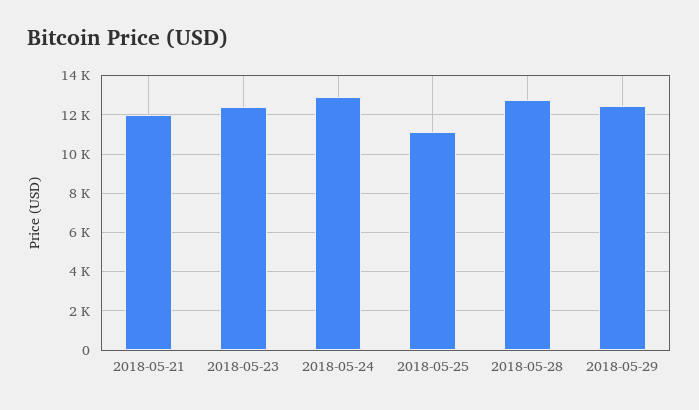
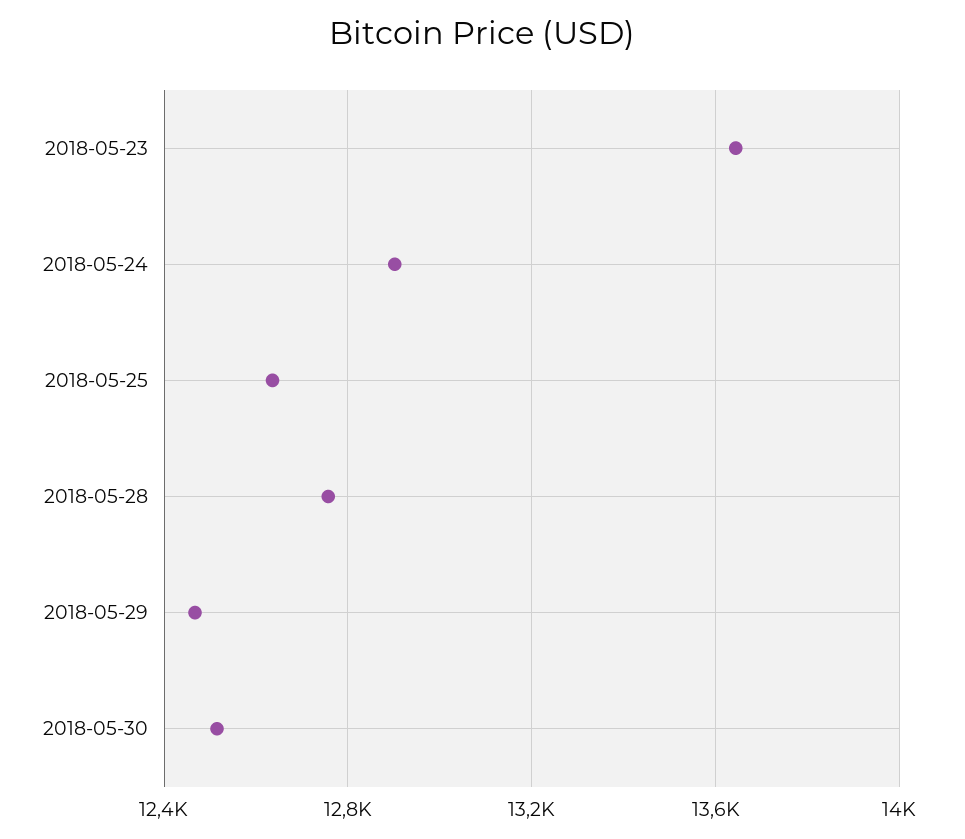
2018-05-21: 12000 -> none
2018-05-23: 12500 -> 13650
2018-05-25: 11000 -> 12650
2018-05-30: none -> 12500

